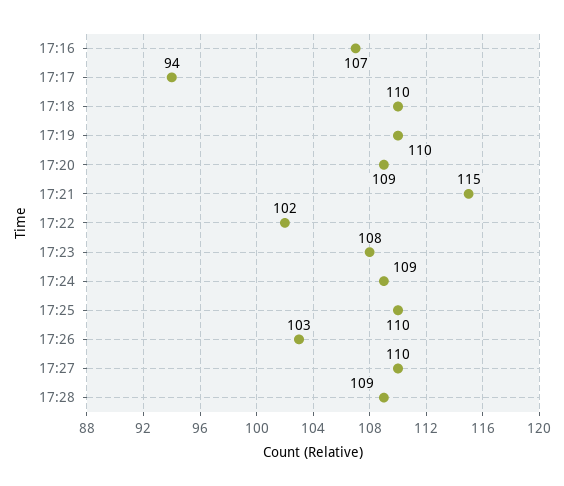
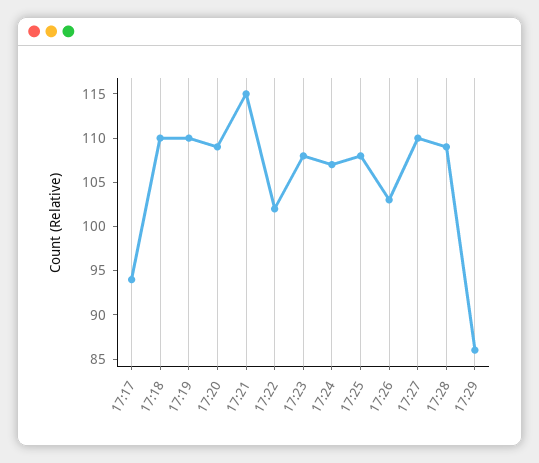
17:16: 107 -> none
17:24: 109 -> 107
17:25: 110 -> 108
17:29: none -> 86

